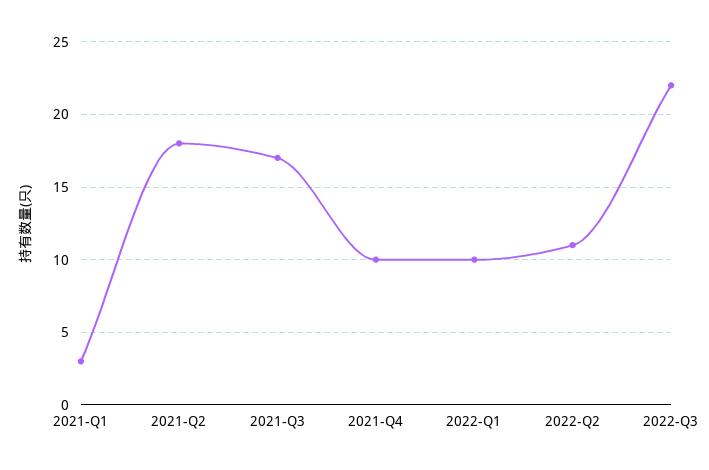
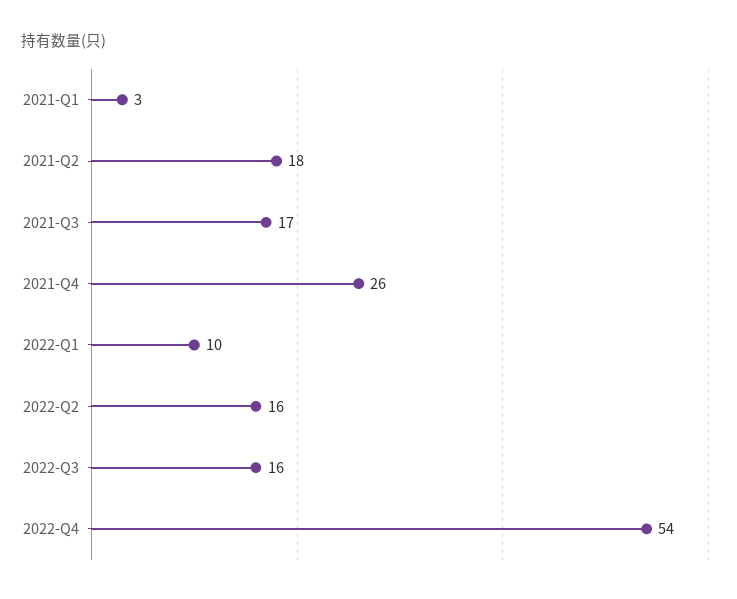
2021-Q4: 10 -> 26
2022-Q2: 11 -> 16
2022-Q3: 22 -> 16
2022-Q4: none -> 54

